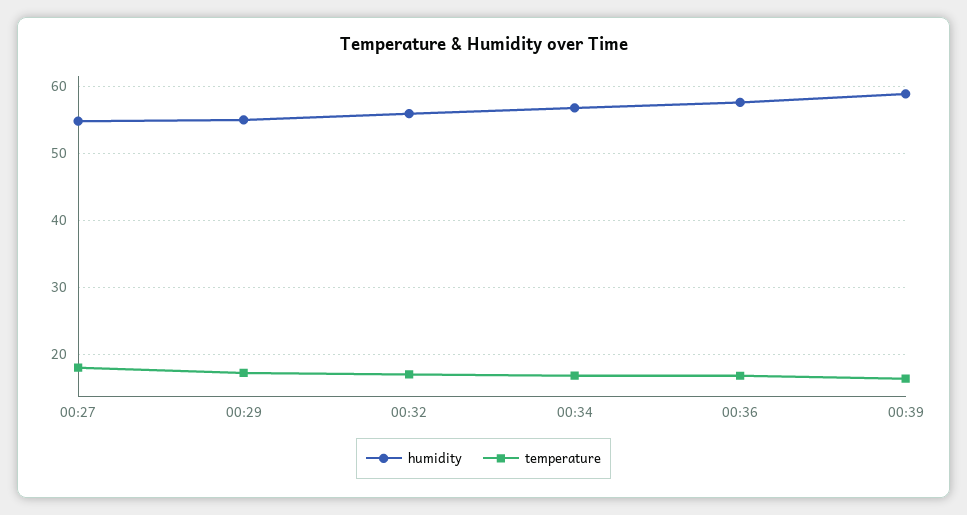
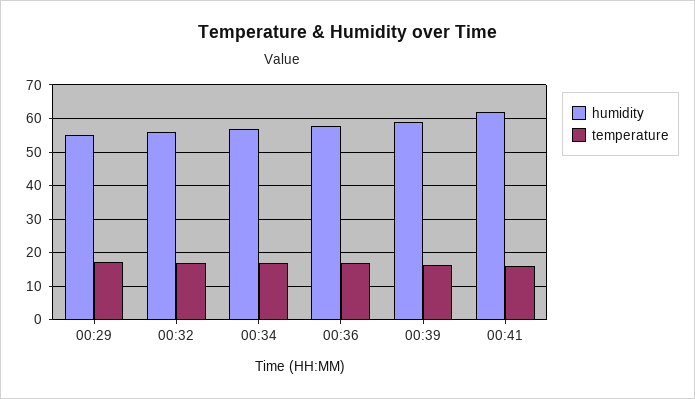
humidity, 00:27: 55 -> none
temperature, 00:27: 18 -> none
humidity, 00:41: none -> 62
temperature, 00:41: none -> 16

